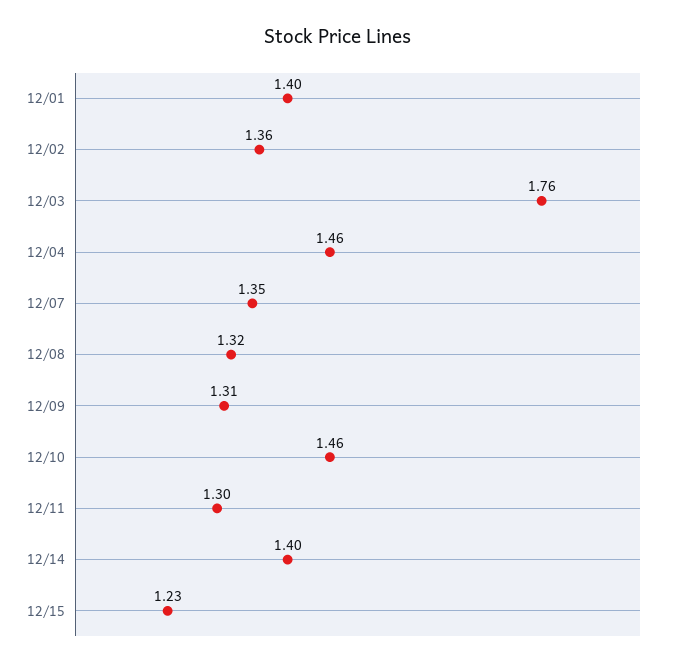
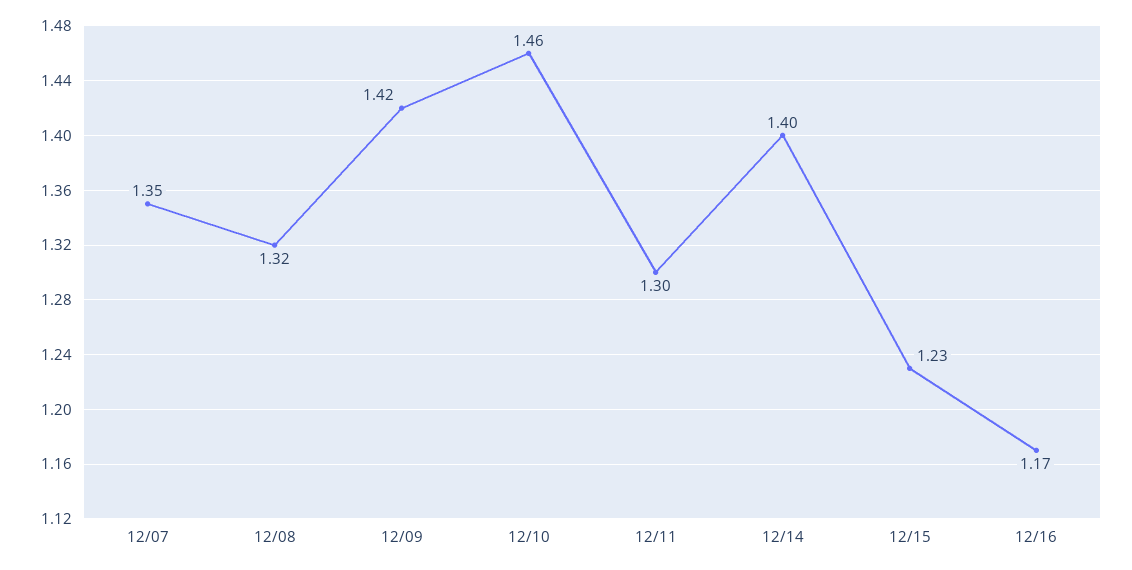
12/01: 1.4 -> none
12/02: 1.36 -> none
12/03: 1.76 -> none
12/04: 1.46 -> none
12/09: 1.31 -> 1.42
12/16: none -> 1.17

